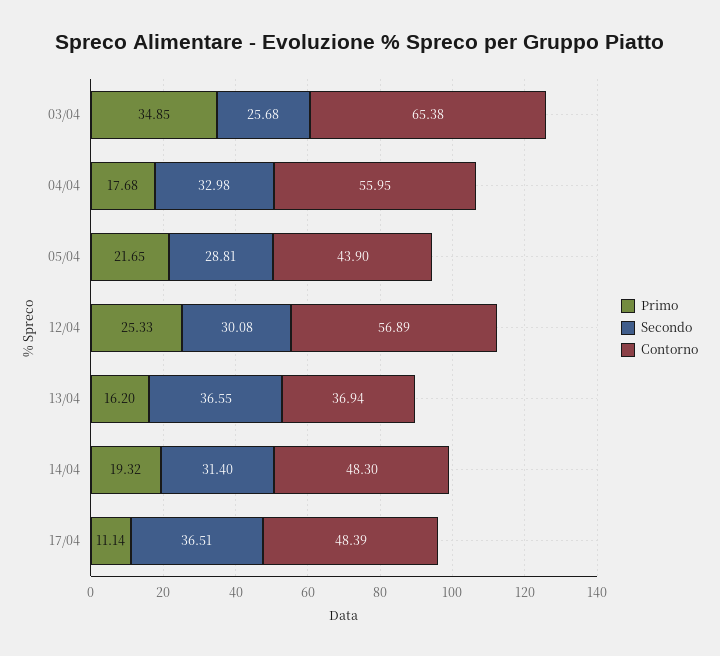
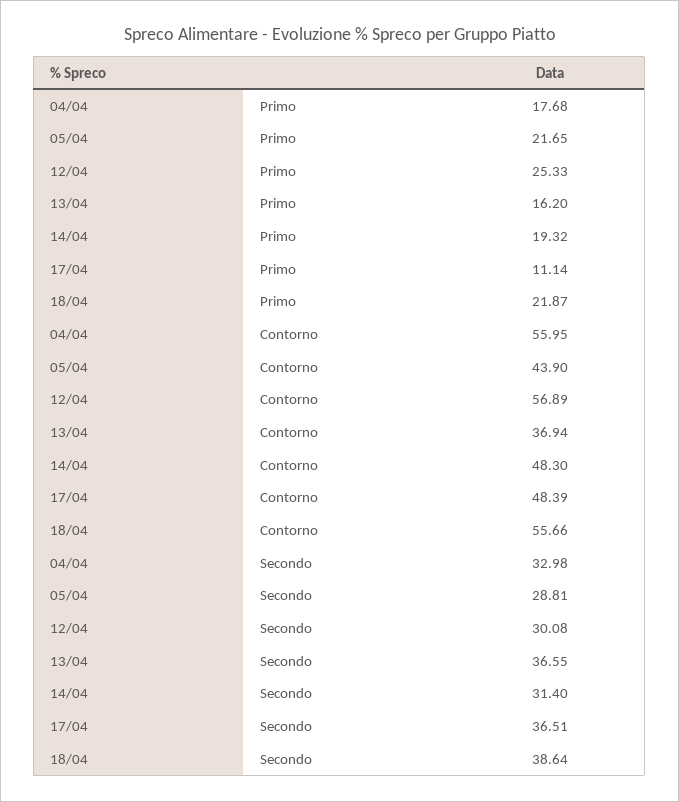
Primo, 03/04: 34.85 -> none
Secondo, 03/04: 25.68 -> none
Contorno, 03/04: 65.38 -> none
Primo, 18/04: none -> 21.87
Contorno, 18/04: none -> 55.66
Secondo, 18/04: none -> 38.64

